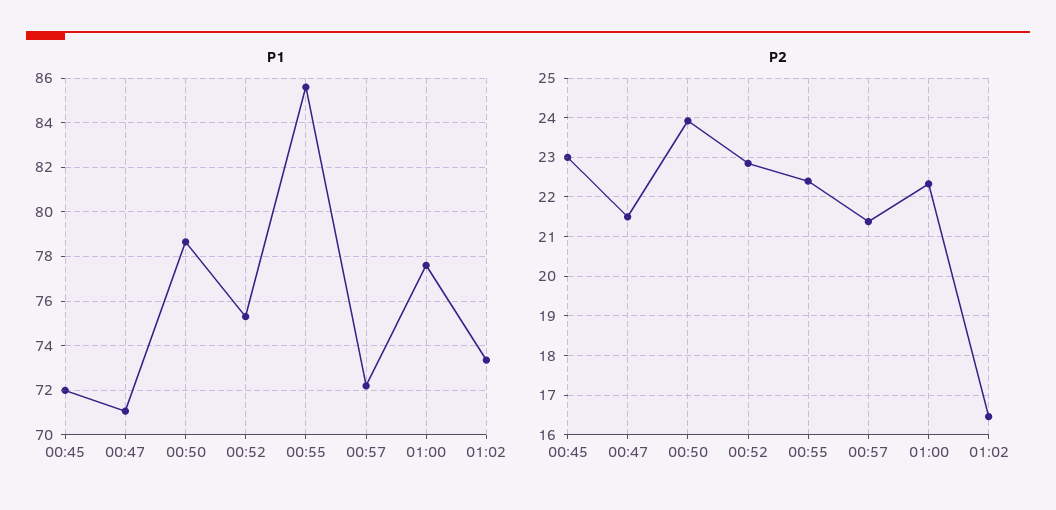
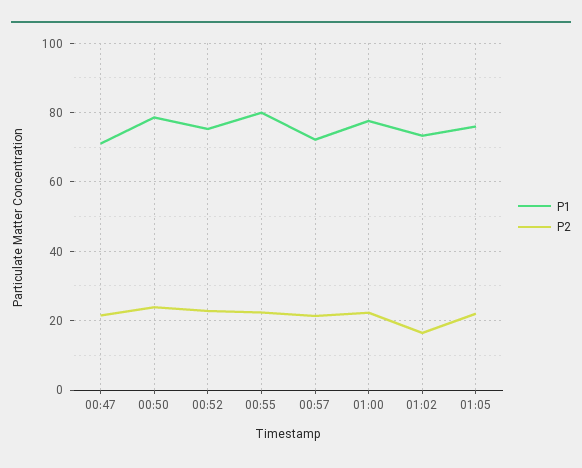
P1, 00:45: 72 -> none
P1, 00:55: 85.5 -> 80
P2, 00:45: 23 -> none
P1, 01:05: none -> 76
P2, 01:05: none -> 22

